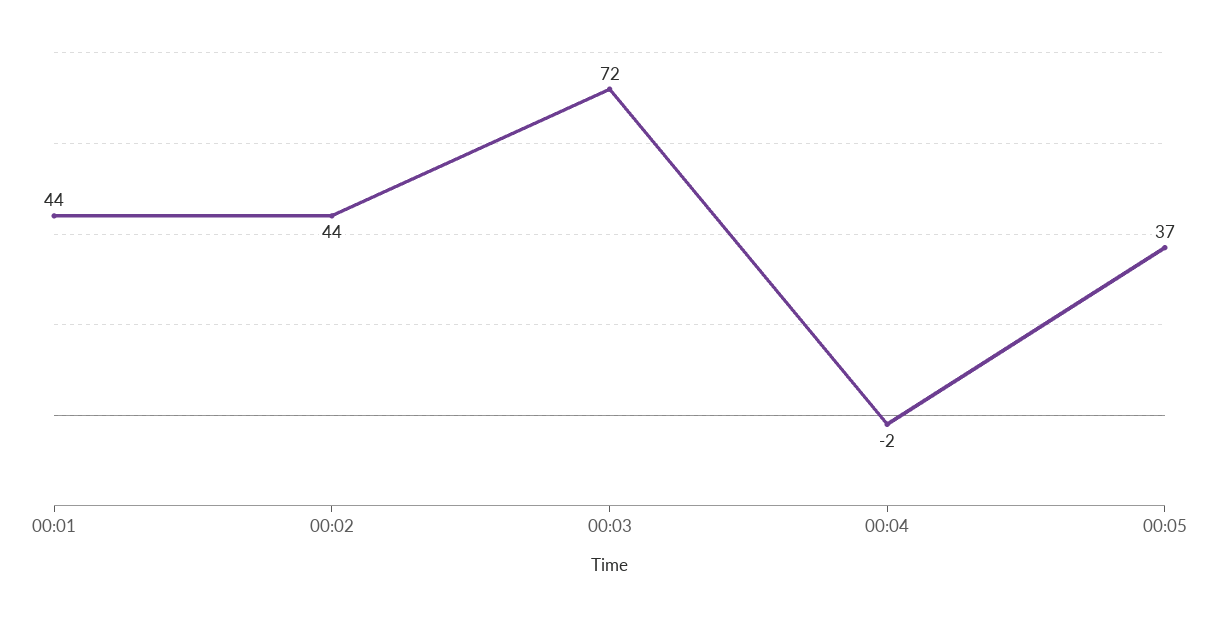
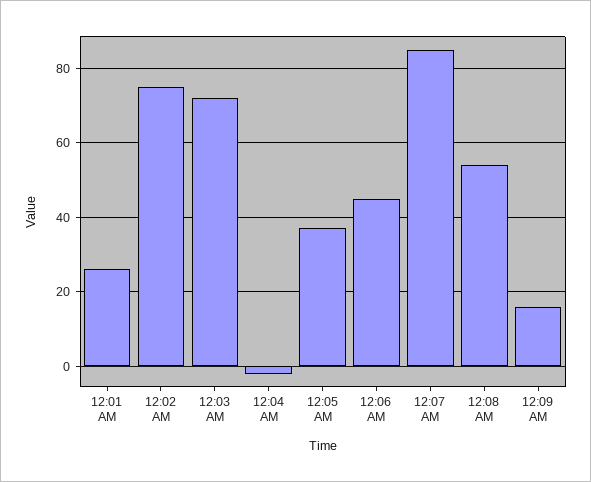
00:01: 44 -> 25
00:02: 44 -> 75
12:06 AM: none -> 45
12:07 AM: none -> 85
12:08 AM: none -> 55
12:09 AM: none -> 15

